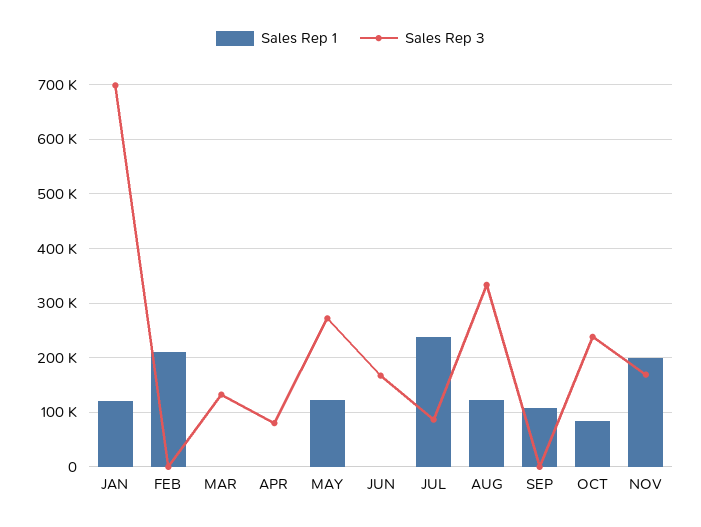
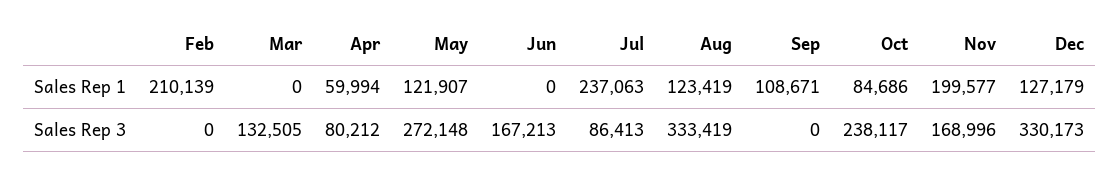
Sales Rep 1, JAN: 120000 -> none
Sales Rep 3, JAN: 700000 -> none
Sales Rep 1, APR: 0 -> 59994
Sales Rep 1, Dec: none -> 127179
Sales Rep 3, Dec: none -> 330173

